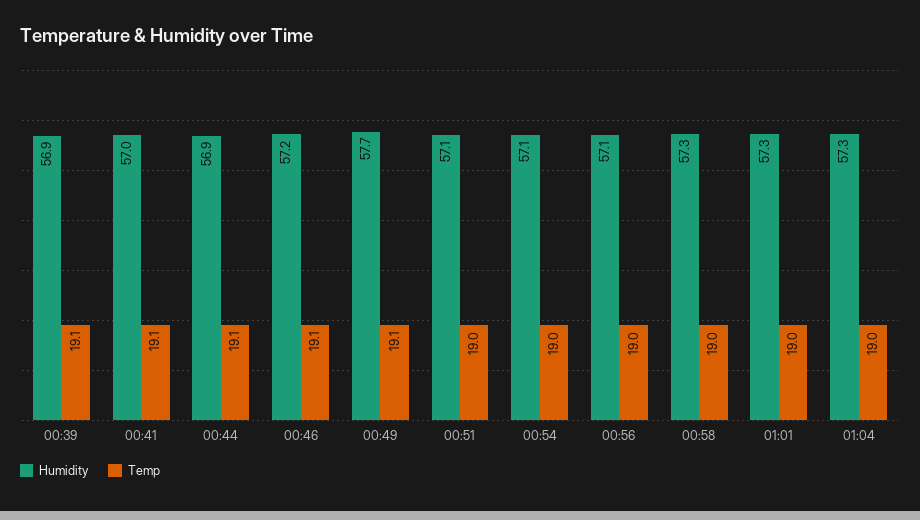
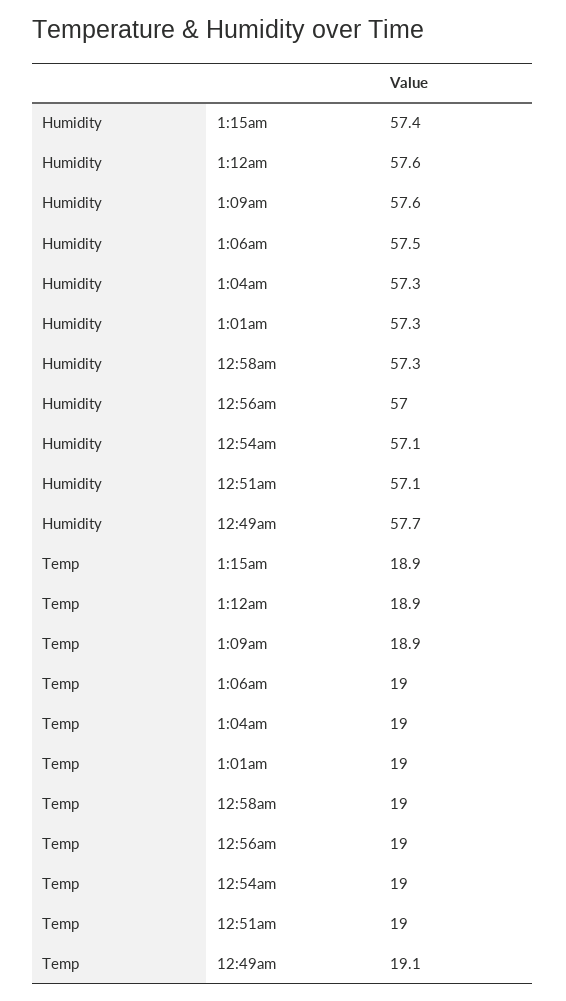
Humidity, 00:39: 56.9 -> none
Temp, 00:39: 19.1 -> none
Humidity, 00:41: 57 -> none
Temp, 00:41: 19.1 -> none
Humidity, 00:44: 56.9 -> none
Temp, 00:44: 19.1 -> none
Humidity, 00:46: 57.2 -> none
Temp, 00:46: 19.1 -> none
Humidity, 00:56: 57.1 -> 57
Humidity, 1:15am: none -> 57.4
Humidity, 1:12am: none -> 57.6
Humidity, 1:09am: none -> 57.6
Humidity, 1:06am: none -> 57.5
Temp, 1:15am: none -> 18.9
Temp, 1:12am: none -> 18.9
Temp, 1:09am: none -> 18.9
Temp, 1:06am: none -> 19

